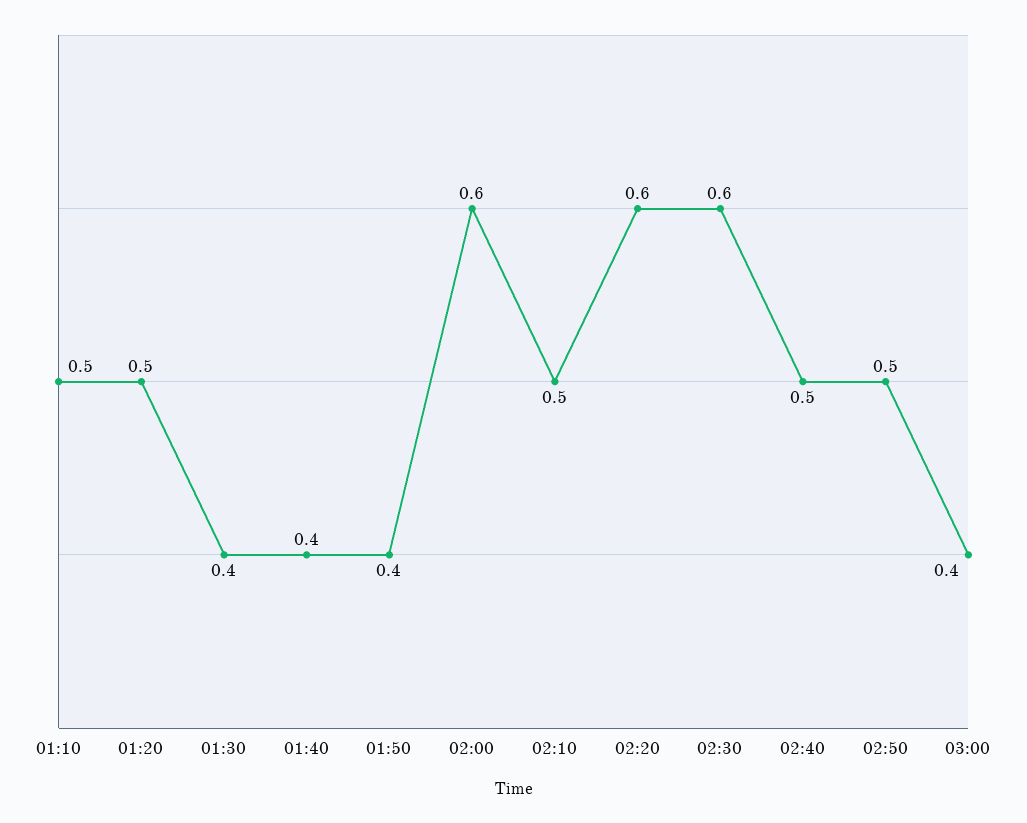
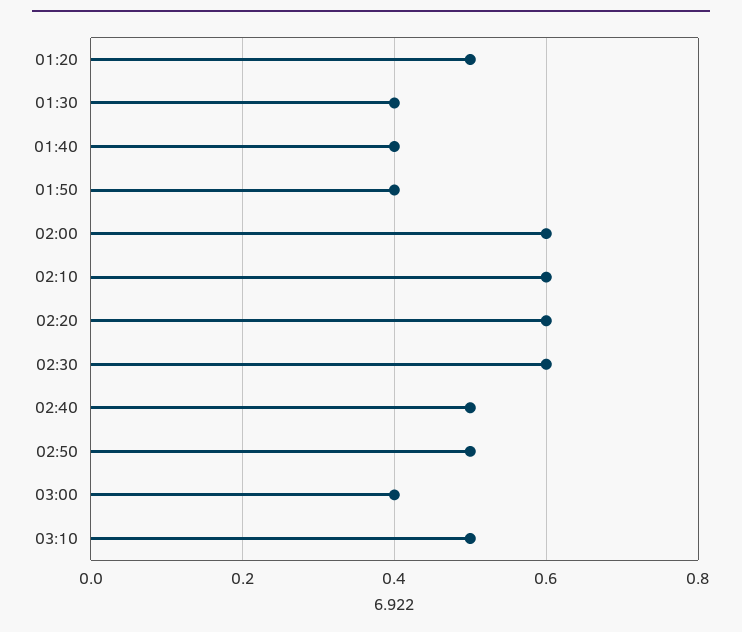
01:10: 0.5 -> none
02:10: 0.5 -> 0.6
03:10: none -> 0.5

